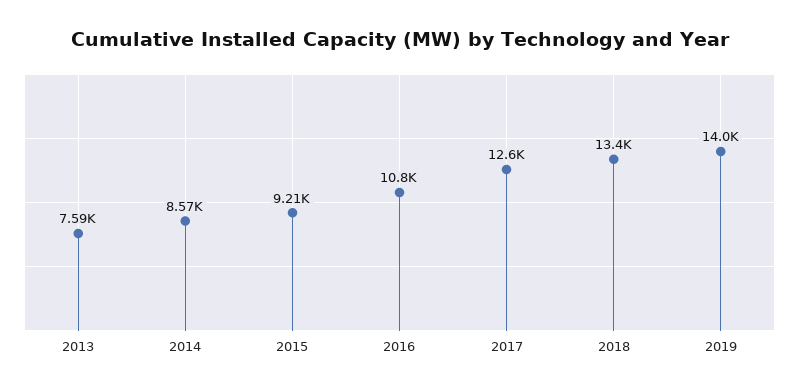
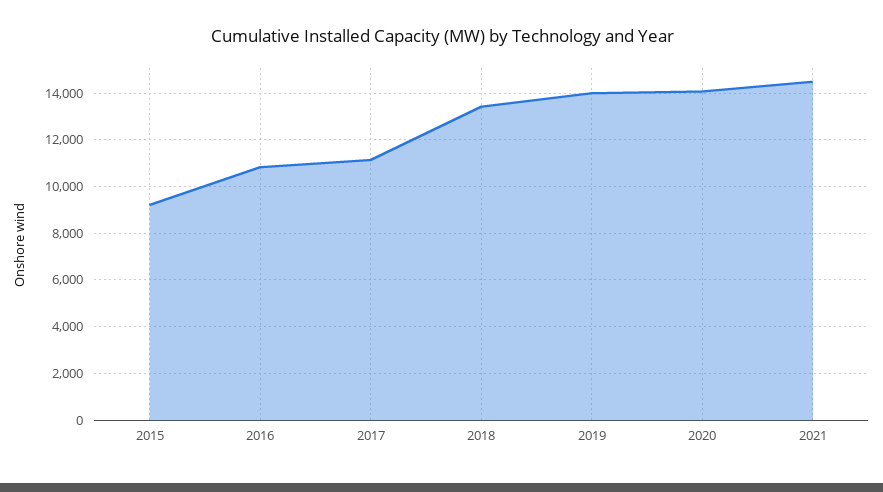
2013: 7590 -> none
2014: 8570 -> none
2017: 12600 -> 11000
2020: none -> 14000
2021: none -> 14500

